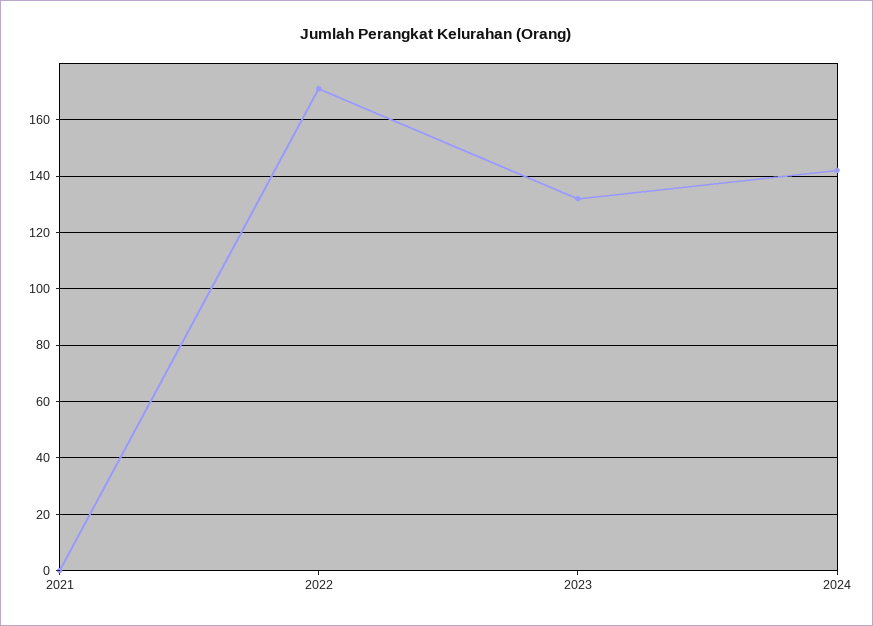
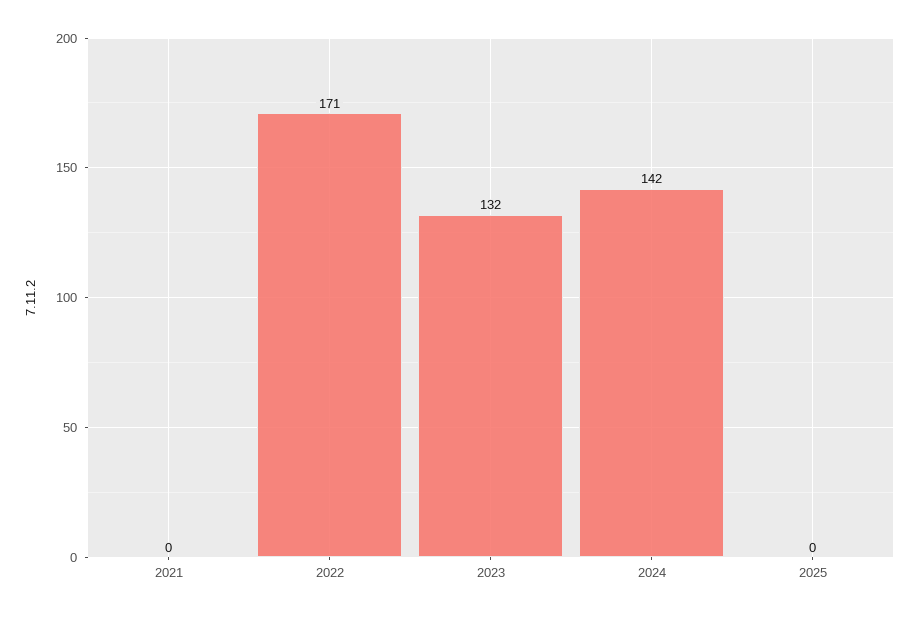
2025: none -> 0

